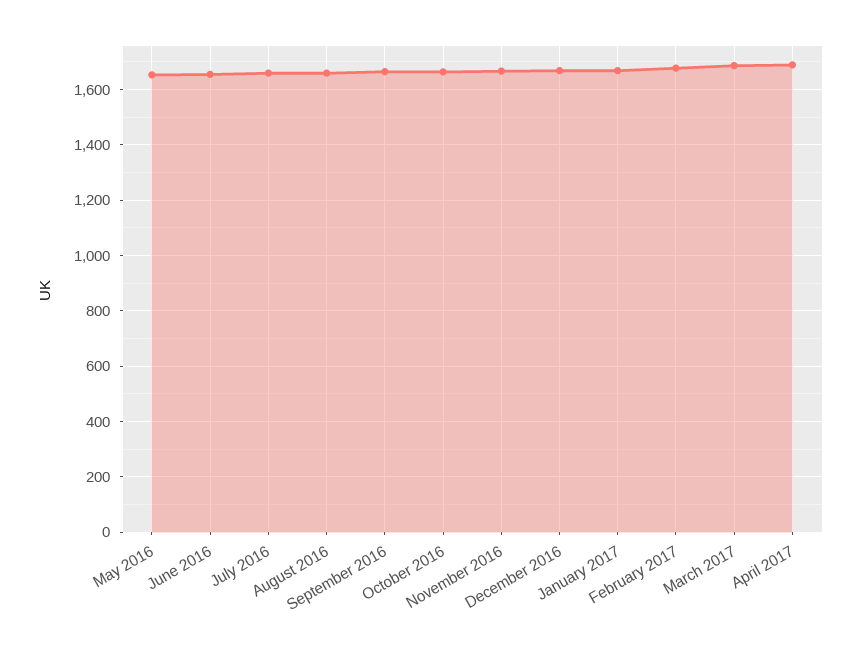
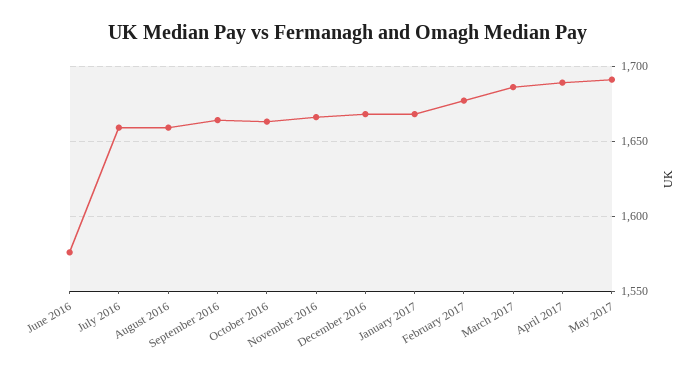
May 2016: 1650 -> none
June 2016: 1650 -> 1575
May 2017: none -> 1690

